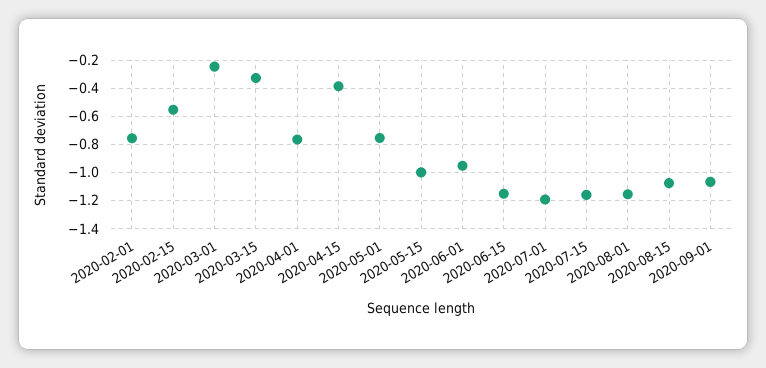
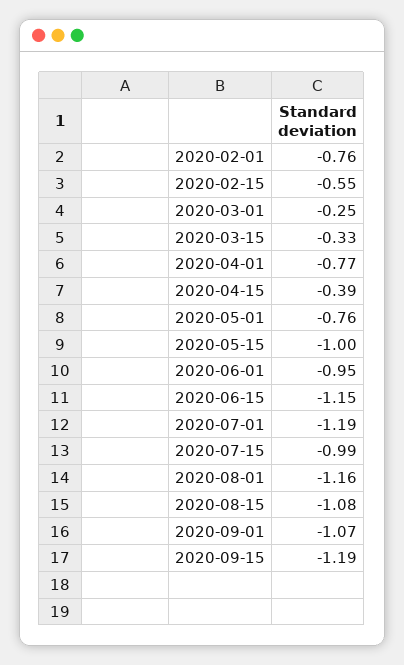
2020-07-15: -1.15 -> -0.99
2020-09-15: none -> -1.19

